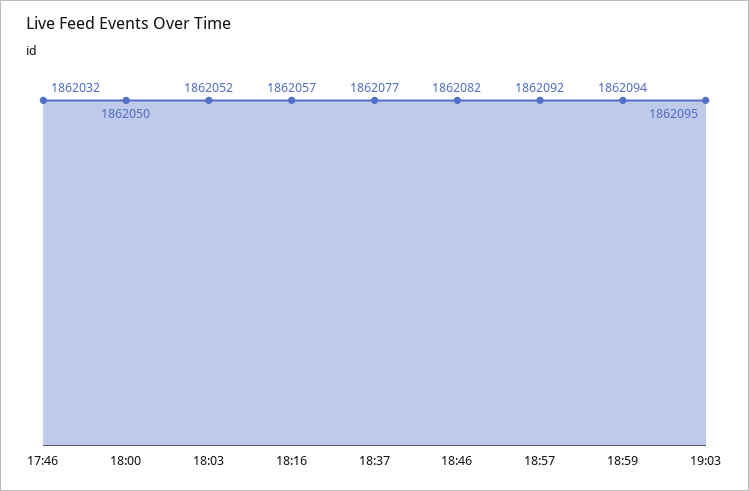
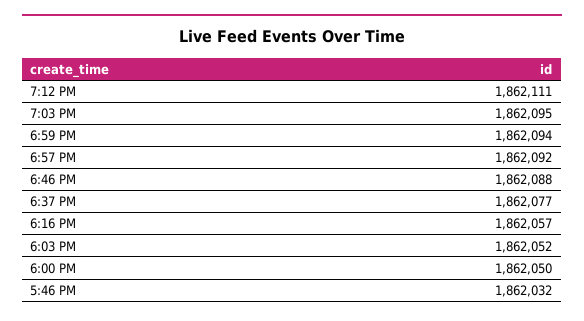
18:46: 1862082 -> 1862088
7:12 PM: none -> 1862111

